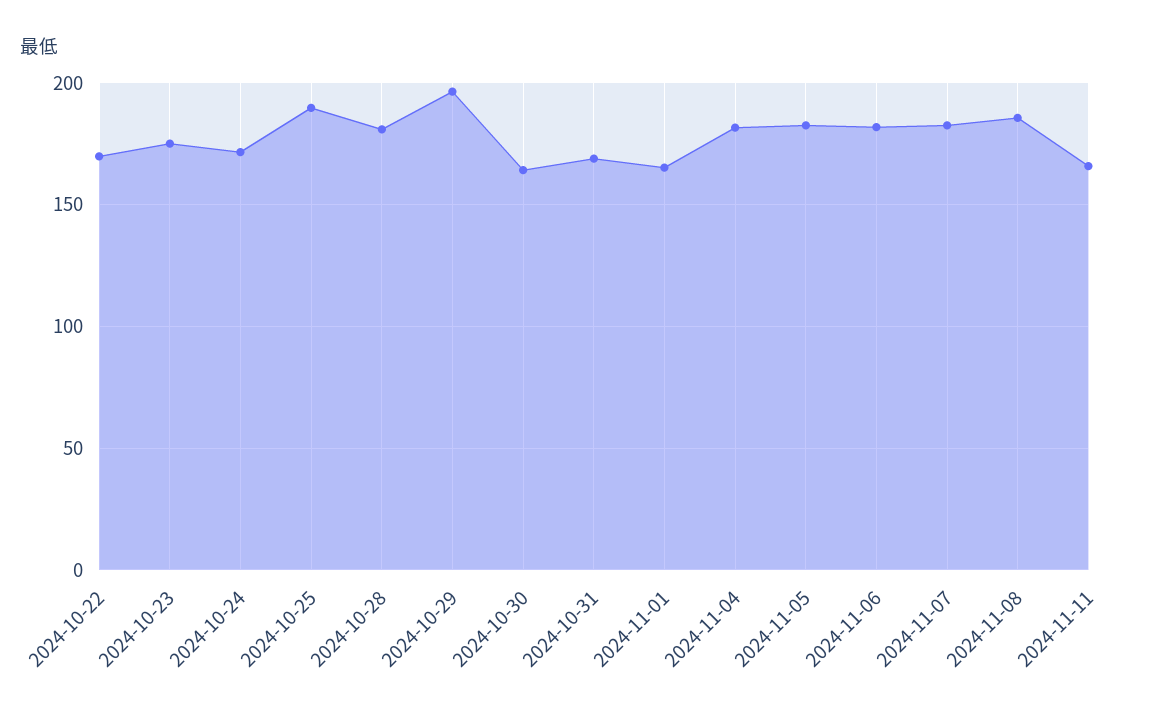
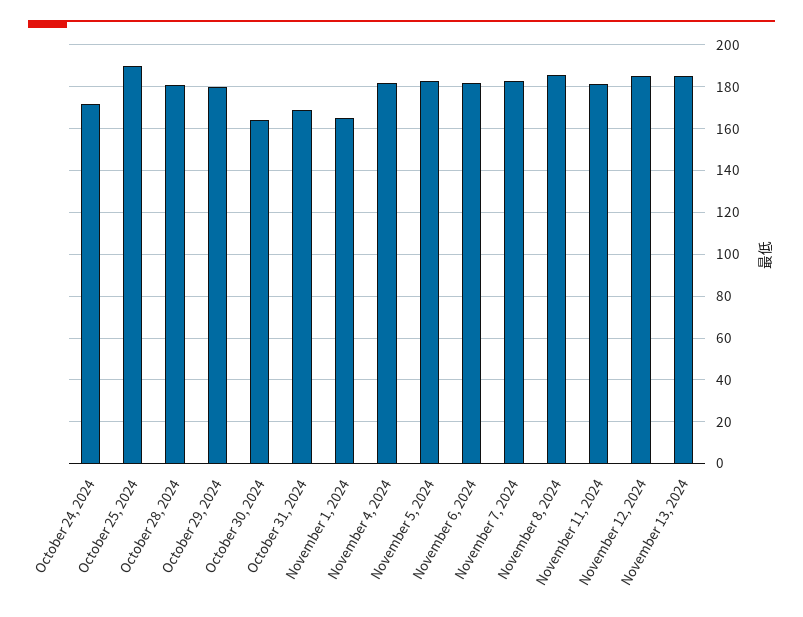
2024-10-22: 170 -> none
2024-10-23: 175 -> none
2024-10-29: 195 -> 180
2024-11-11: 165 -> 180
November 12, 2024: none -> 185
November 13, 2024: none -> 185

